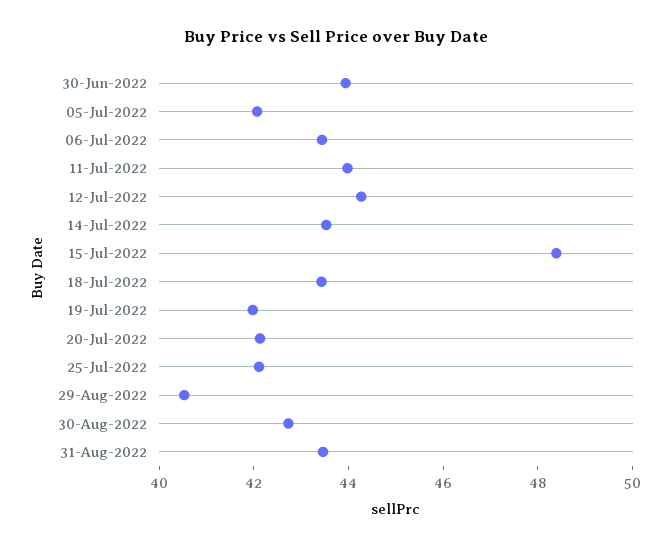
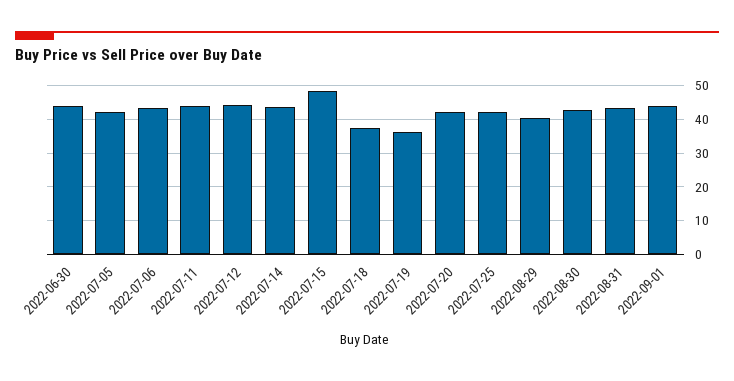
18-Jul-2022: 43.5 -> 38
19-Jul-2022: 42 -> 36
2022-09-01: none -> 44

